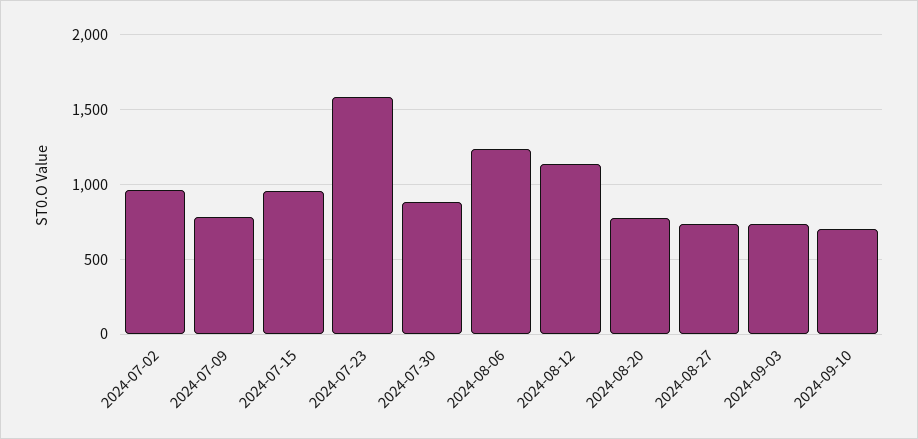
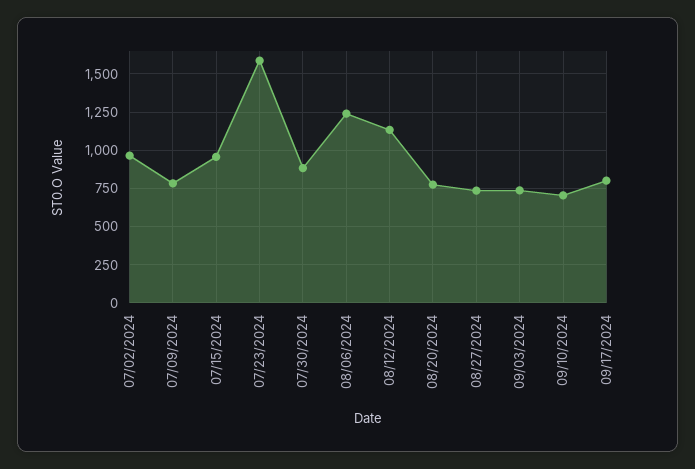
09/17/2024: none -> 800

